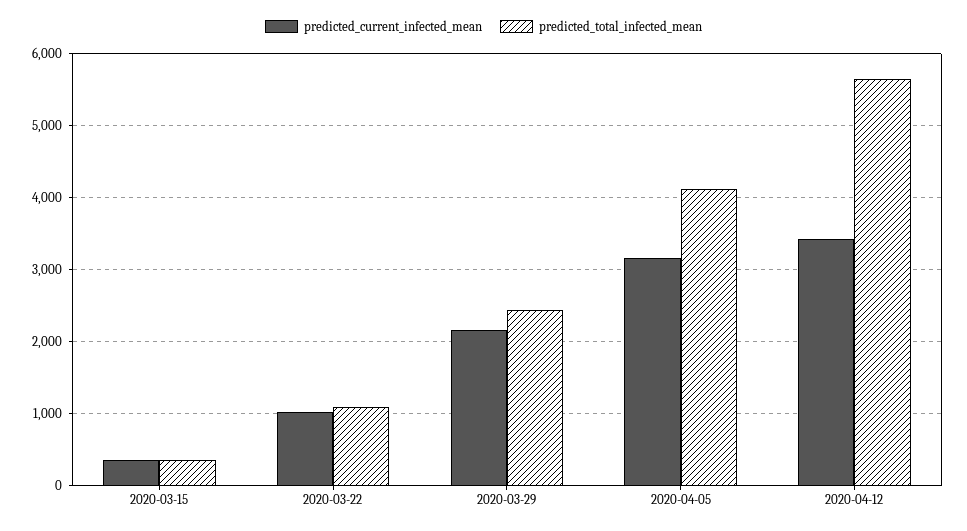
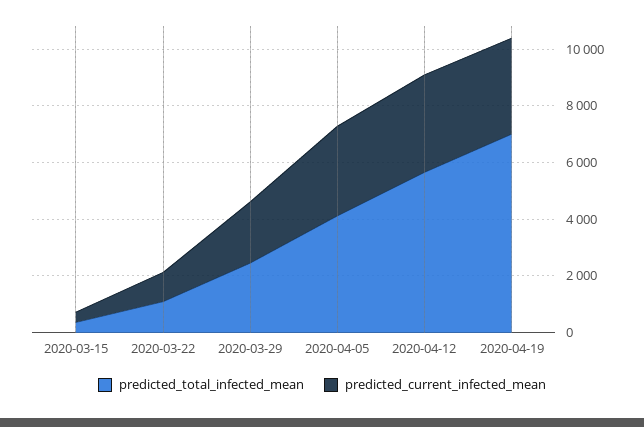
predicted_total_infected_mean, 2020-04-19: none -> 7000
predicted_current_infected_mean, 2020-04-19: none -> 3500

